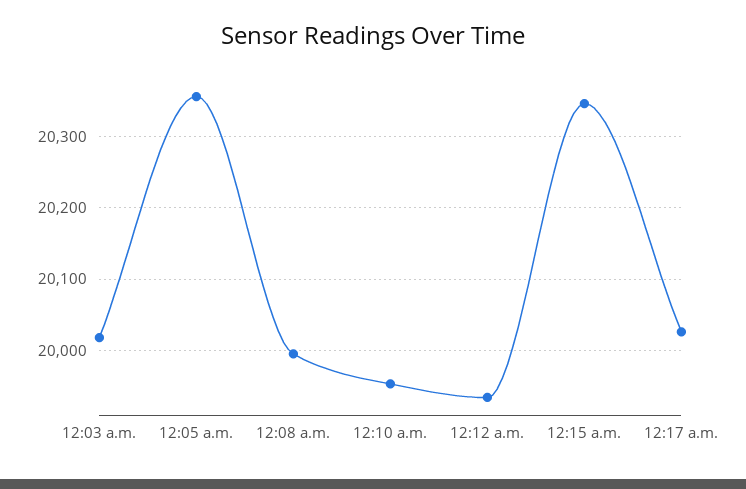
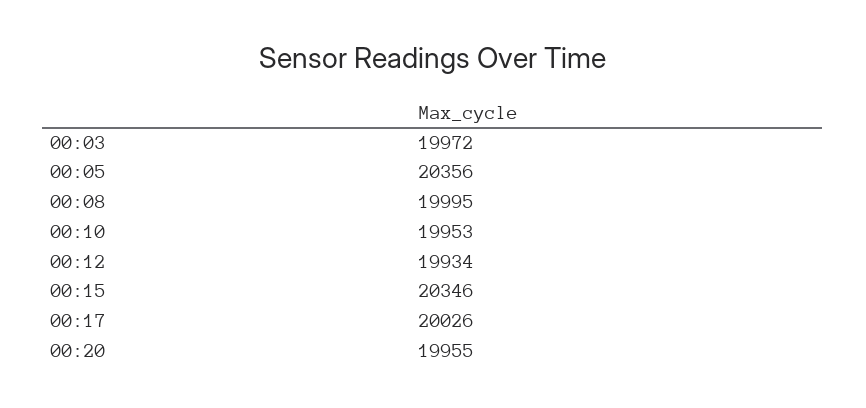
12:03 a.m.: 20020 -> 19972
00:20: none -> 19955

